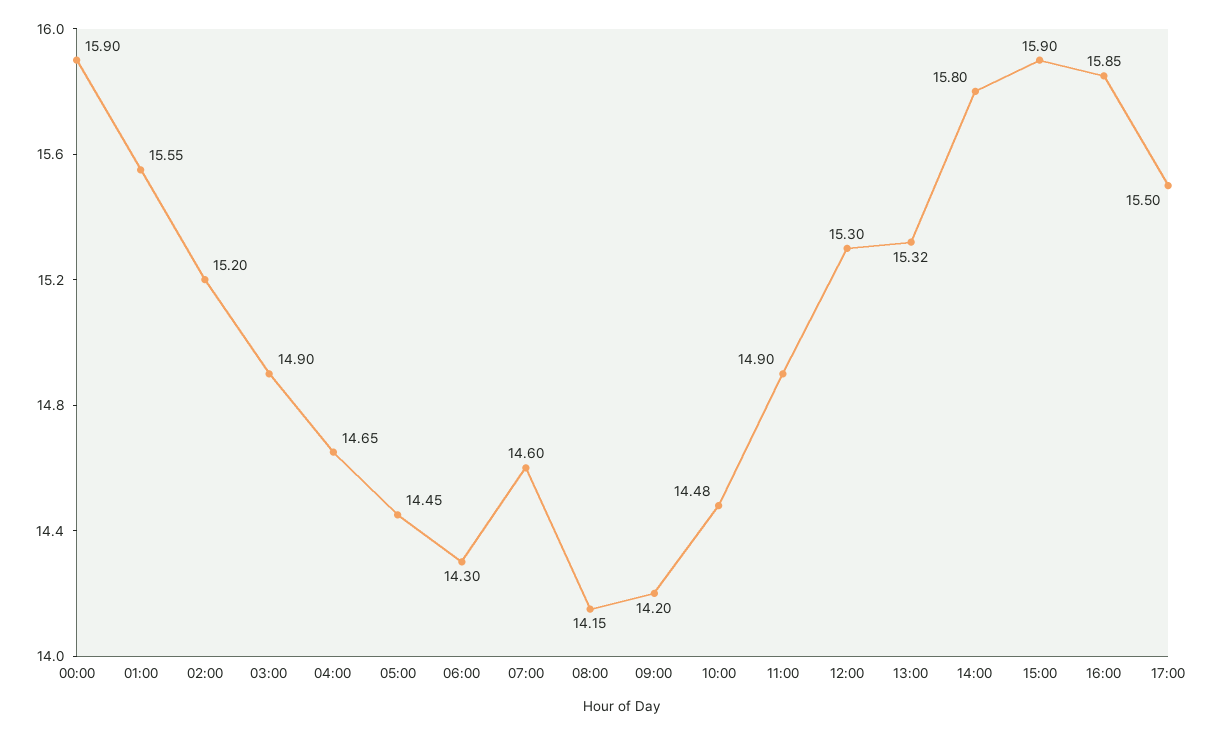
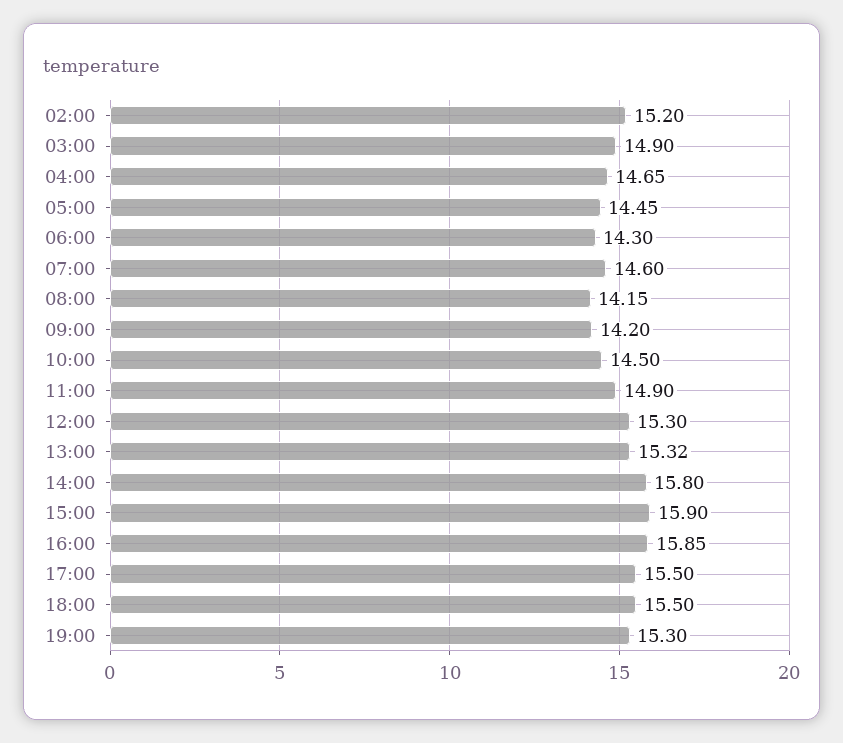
00:00: 15.9 -> none
01:00: 15.55 -> none
10:00: 14.48 -> 14.5
18:00: none -> 15.5
19:00: none -> 15.3

